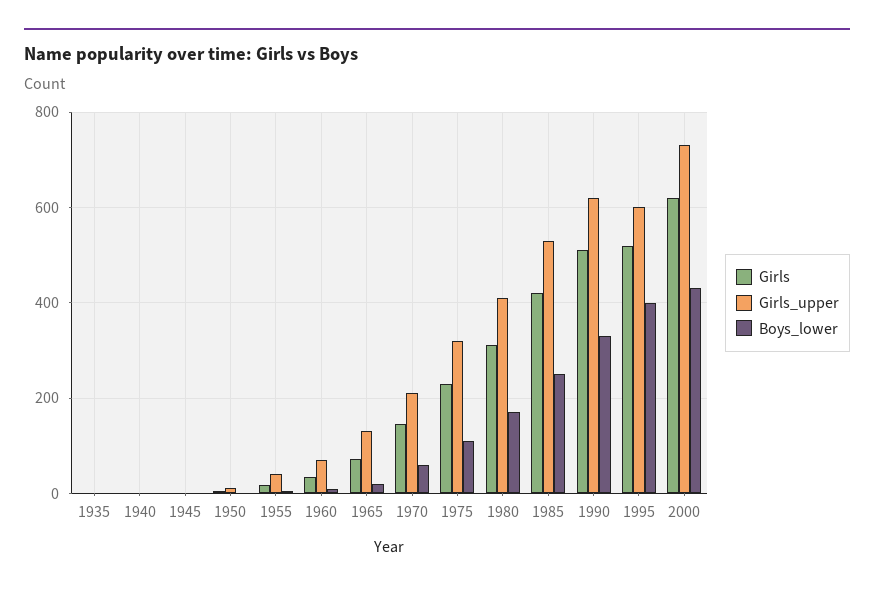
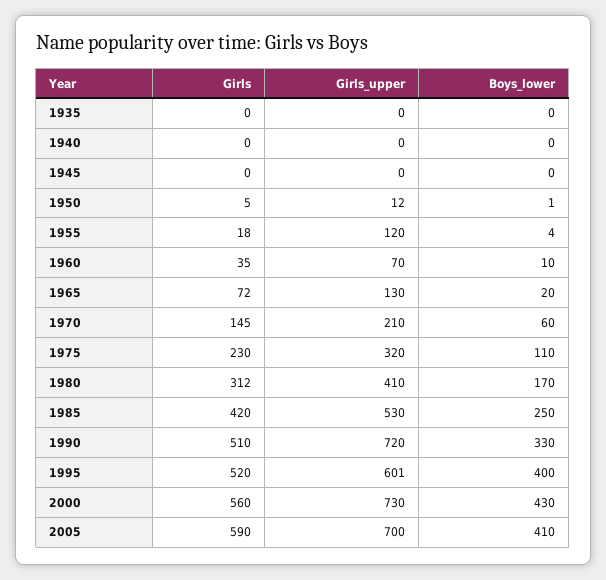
Girls_upper, 1955: 40 -> 120
Girls_upper, 1990: 620 -> 720
Girls, 2000: 620 -> 560
Girls, 2005: none -> 590
Girls_upper, 2005: none -> 700
Boys_lower, 2005: none -> 410

